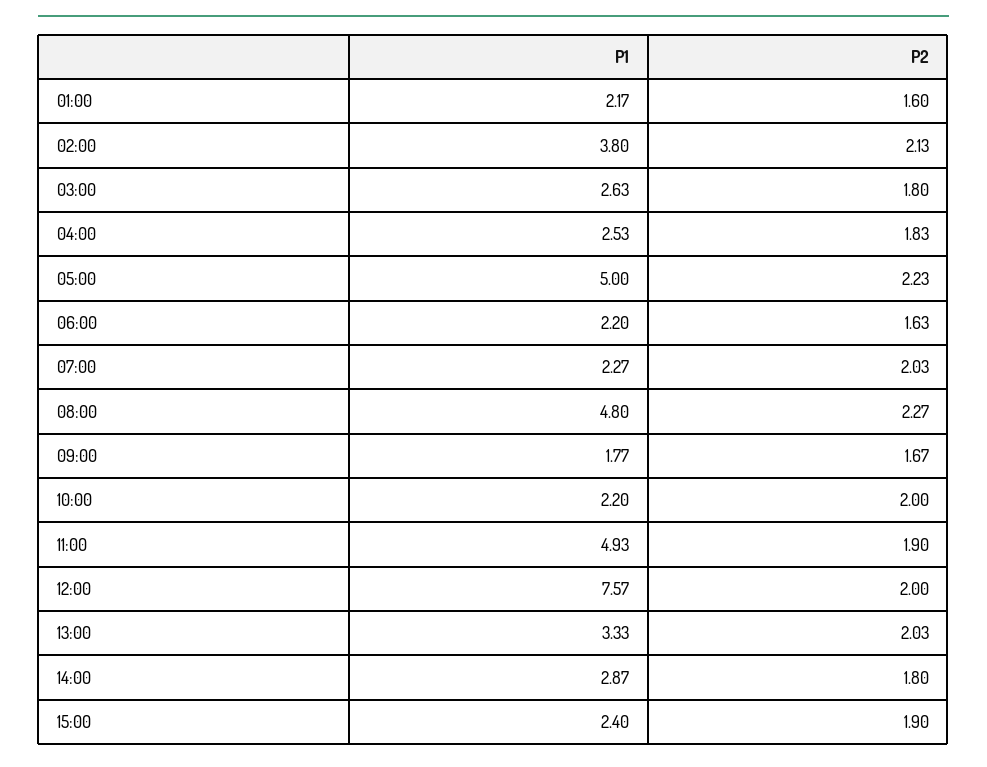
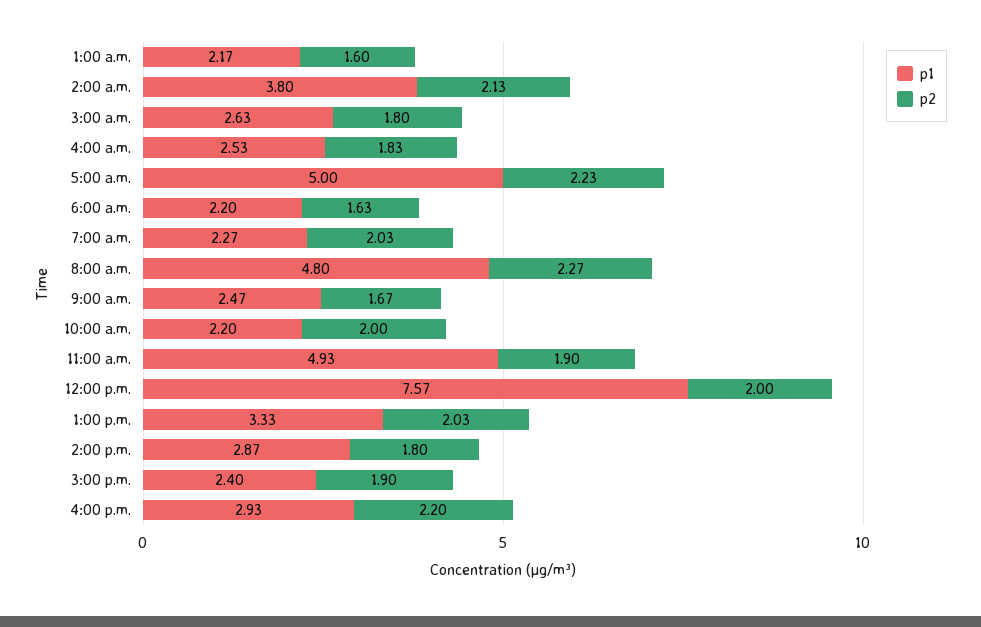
P1, 09:00: 1.77 -> 2.47
P1, 4:00 p.m.: none -> 2.93
P2, 4:00 p.m.: none -> 2.2

